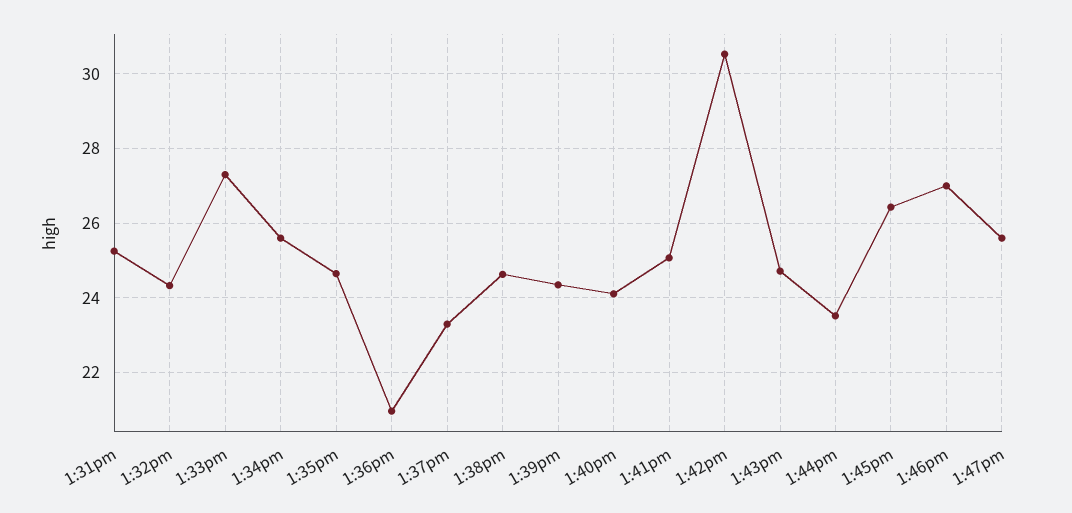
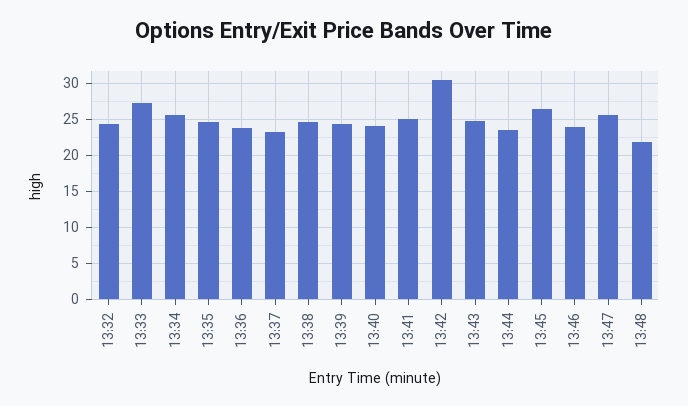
1:31pm: 25.2 -> none
1:36pm: 21 -> 24
1:46pm: 27 -> 24
13:48: none -> 22

